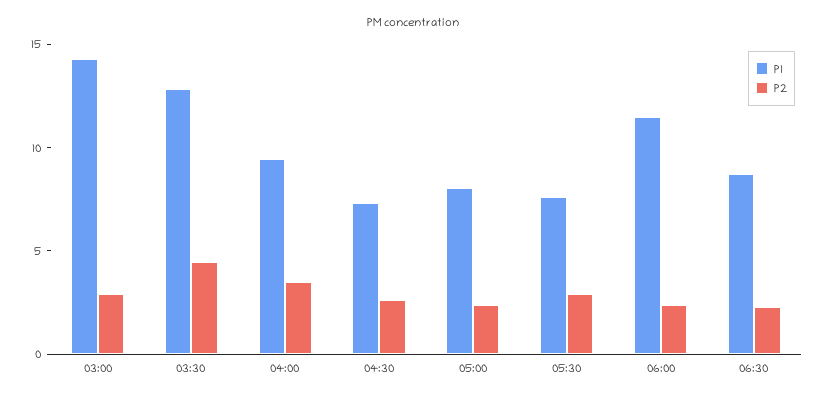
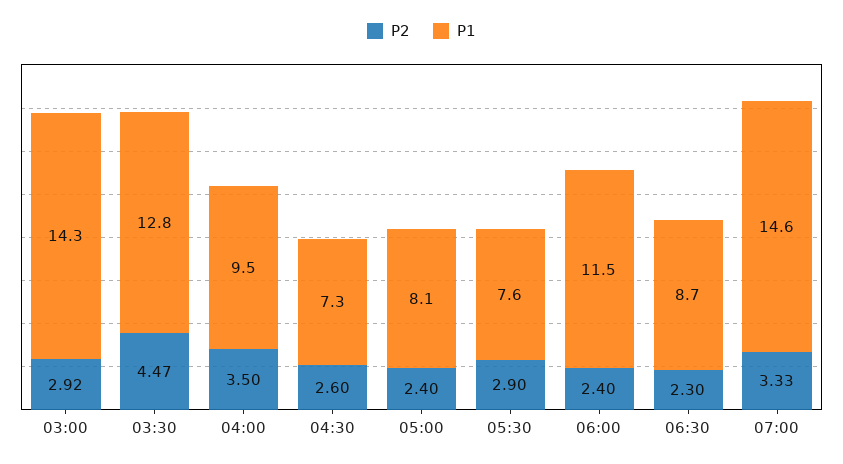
P2, 07:00: none -> 3.33
P1, 07:00: none -> 14.6

